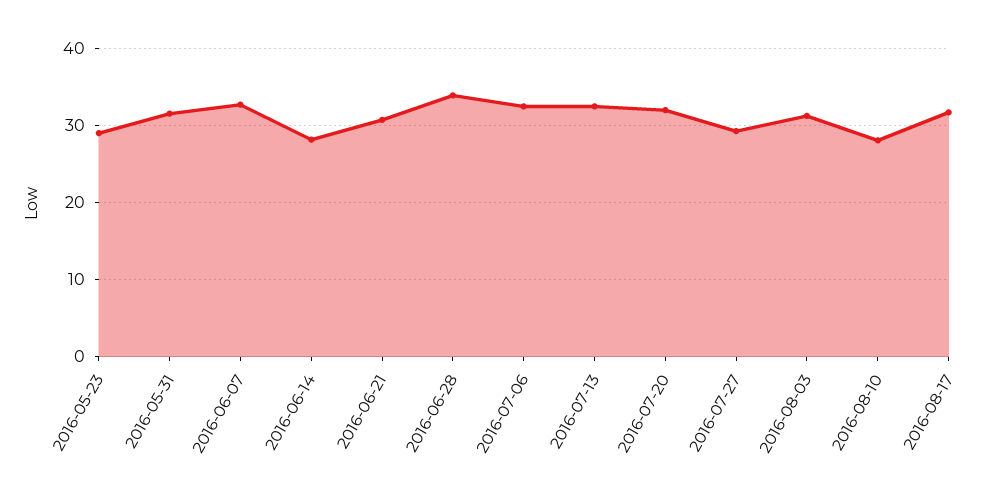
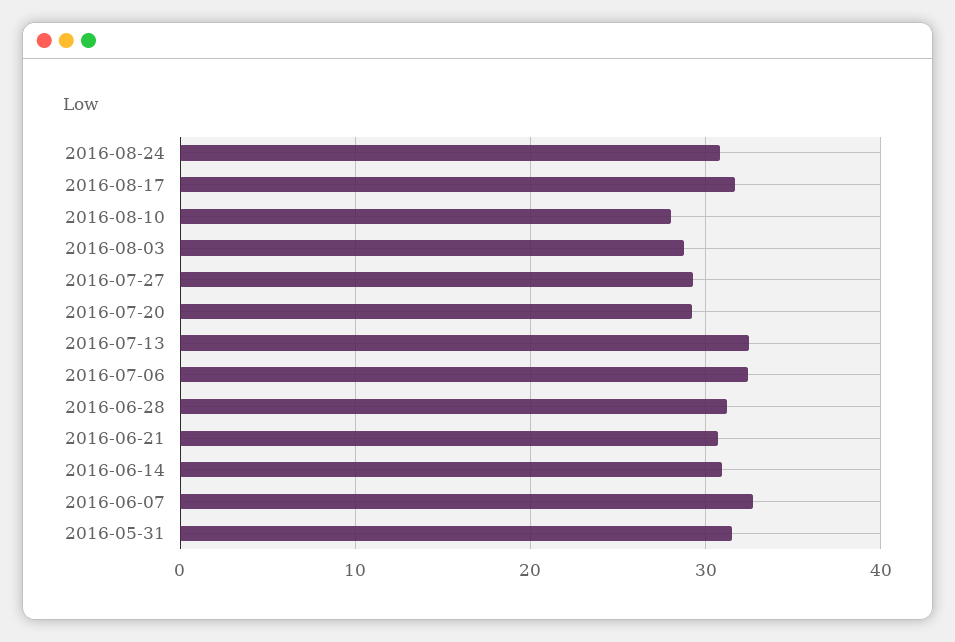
2016-05-23: 29 -> none
2016-06-14: 28 -> 31
2016-06-28: 34 -> 31
2016-07-20: 32 -> 29
2016-08-03: 31 -> 29
2016-08-24: none -> 31

